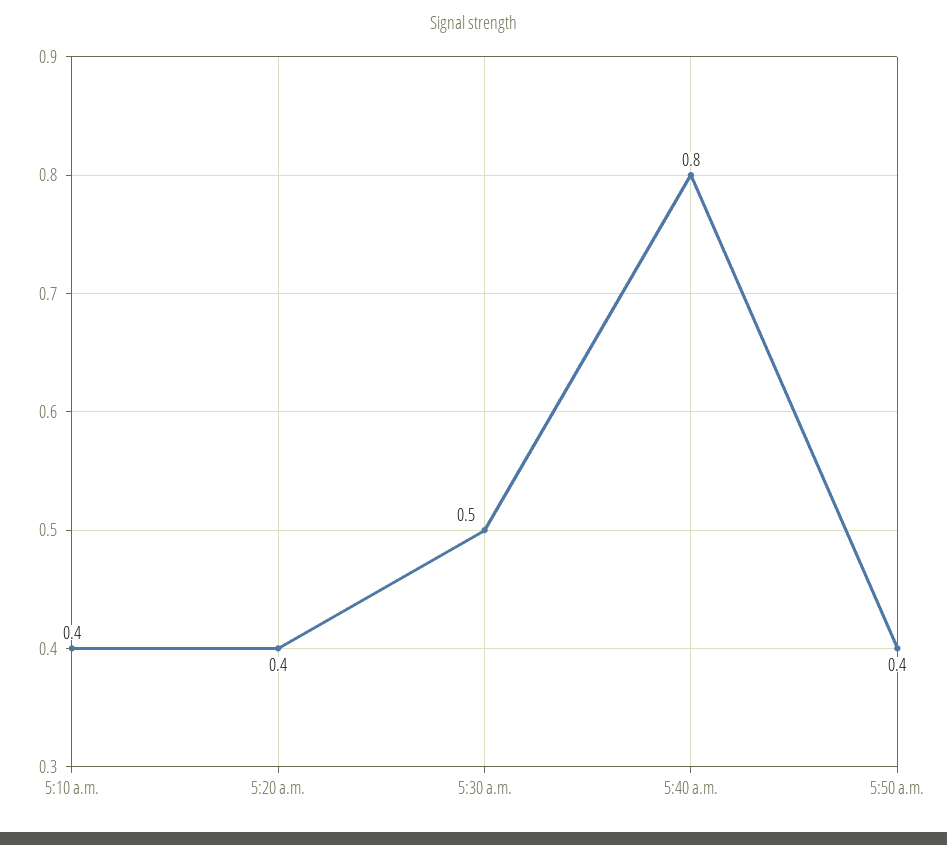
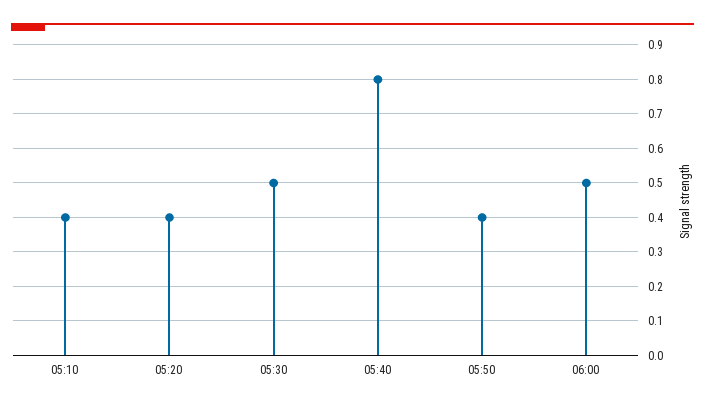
06:00: none -> 0.5

